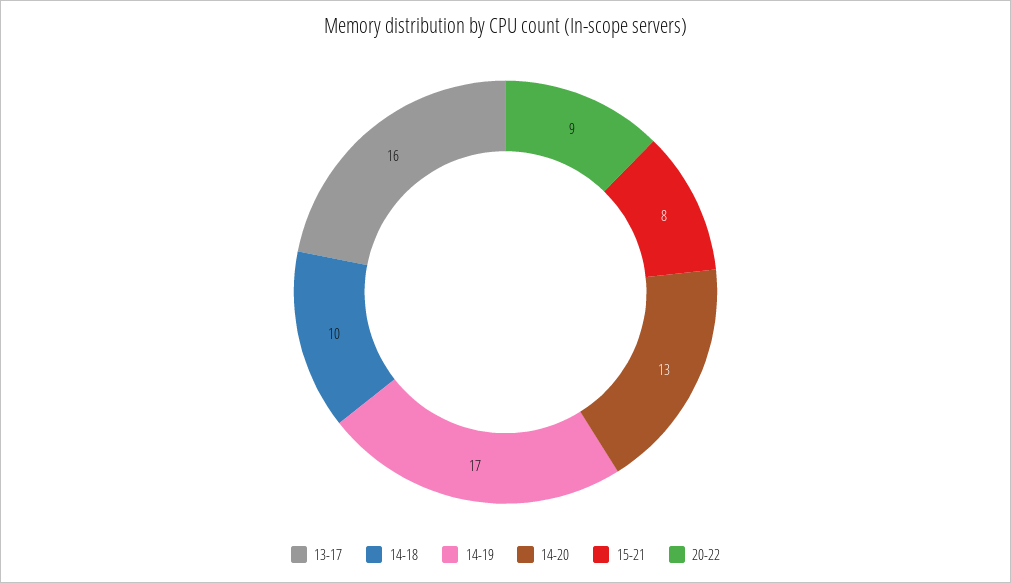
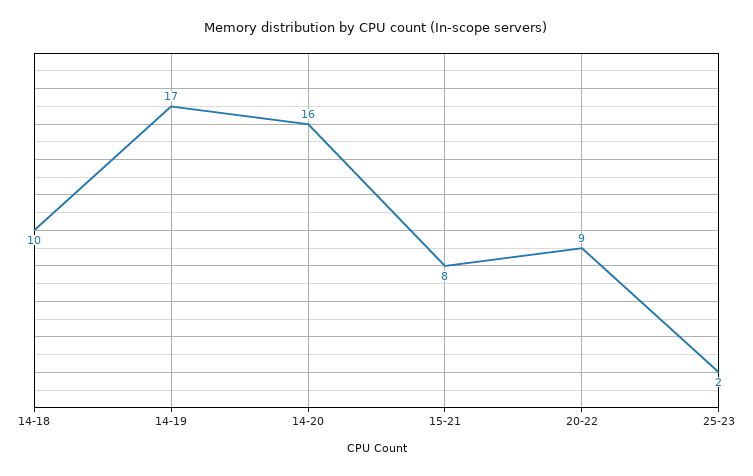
13-17: 16 -> none
14-20: 13 -> 16
25-23: none -> 2

